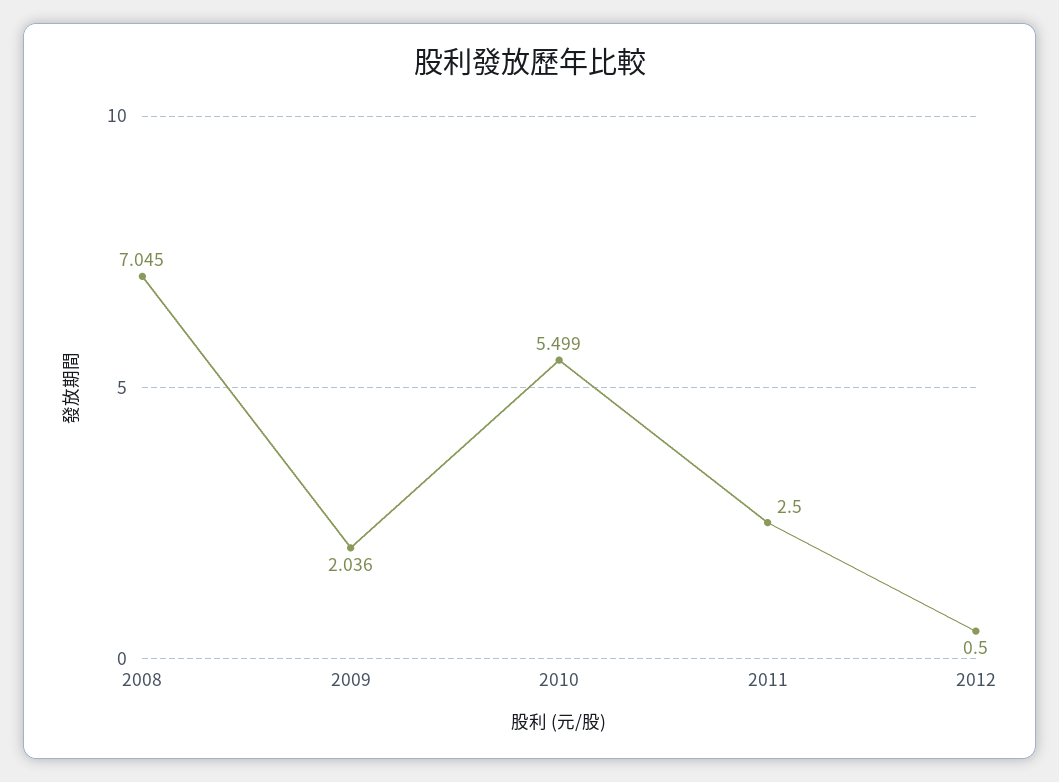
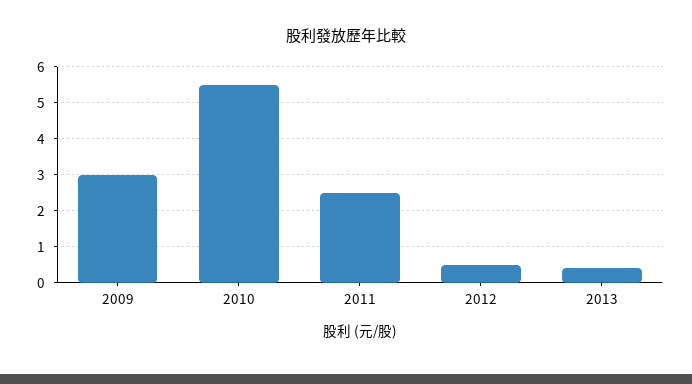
2008: 7.045 -> none
2009: 2.036 -> 3
2013: none -> 0.4

